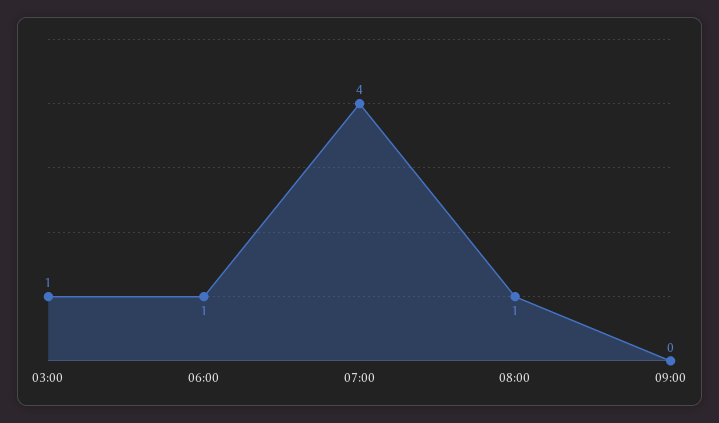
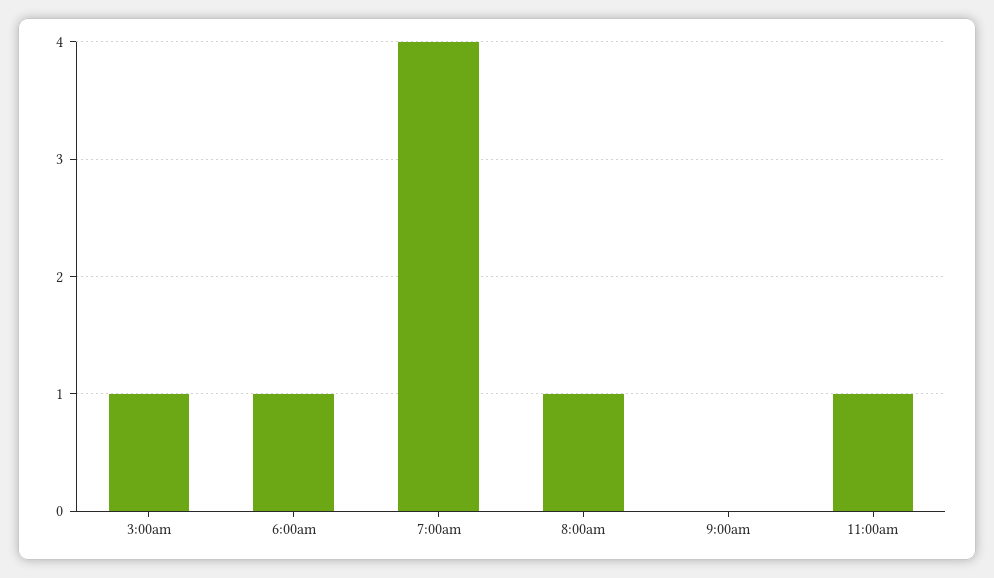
11:00am: none -> 1

